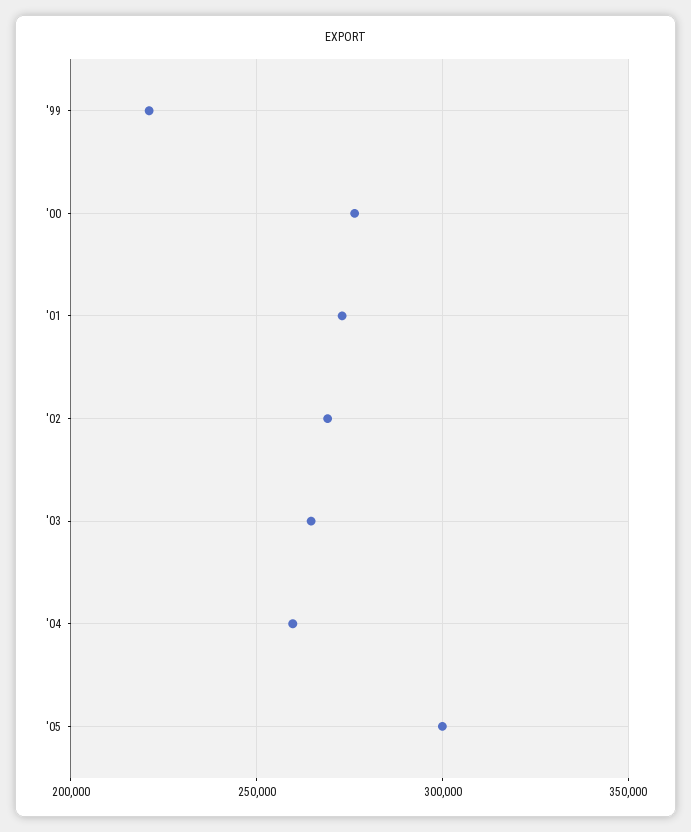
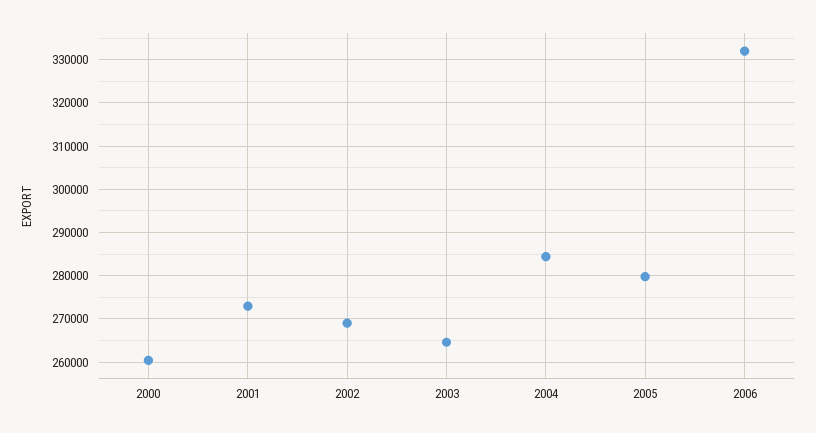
'99: 220000 -> none
'00: 275000 -> 260000
'04: 260000 -> 284000
'05: 300000 -> 280000
2006: none -> 332000

